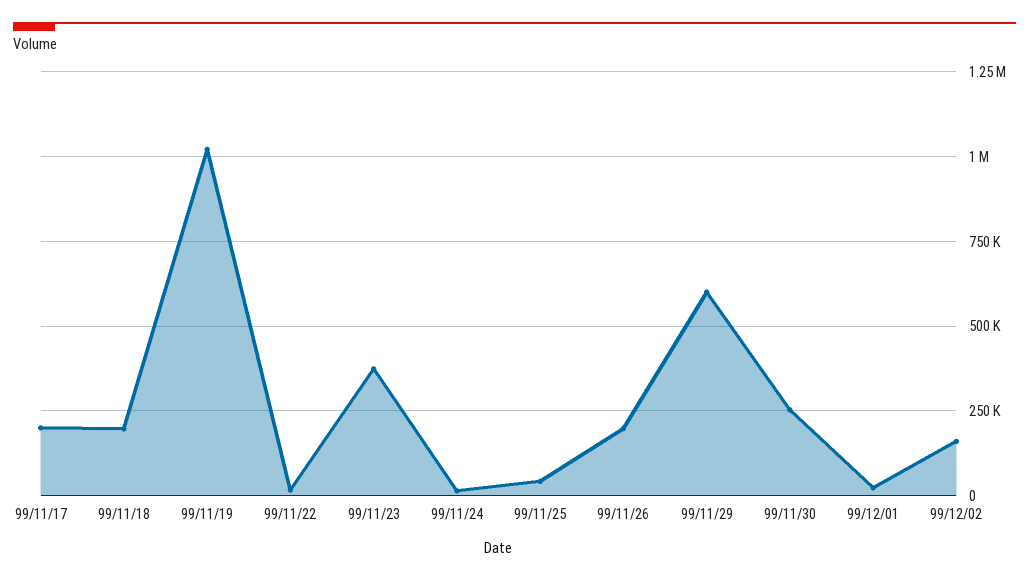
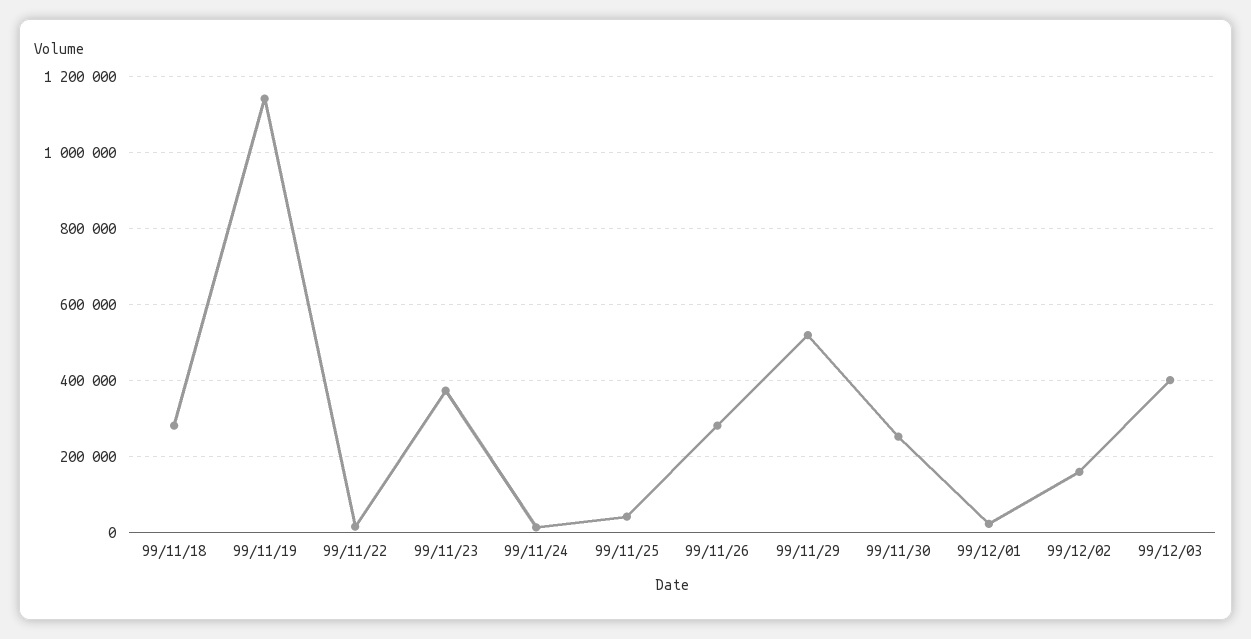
99/11/17: 200000 -> none
99/11/18: 200000 -> 280000
99/11/19: 1025000 -> 1140000
99/11/26: 200000 -> 280000
99/11/29: 600000 -> 520000
99/12/03: none -> 400000

